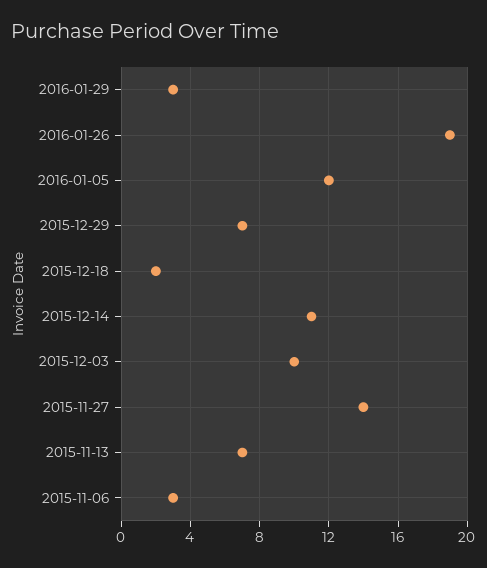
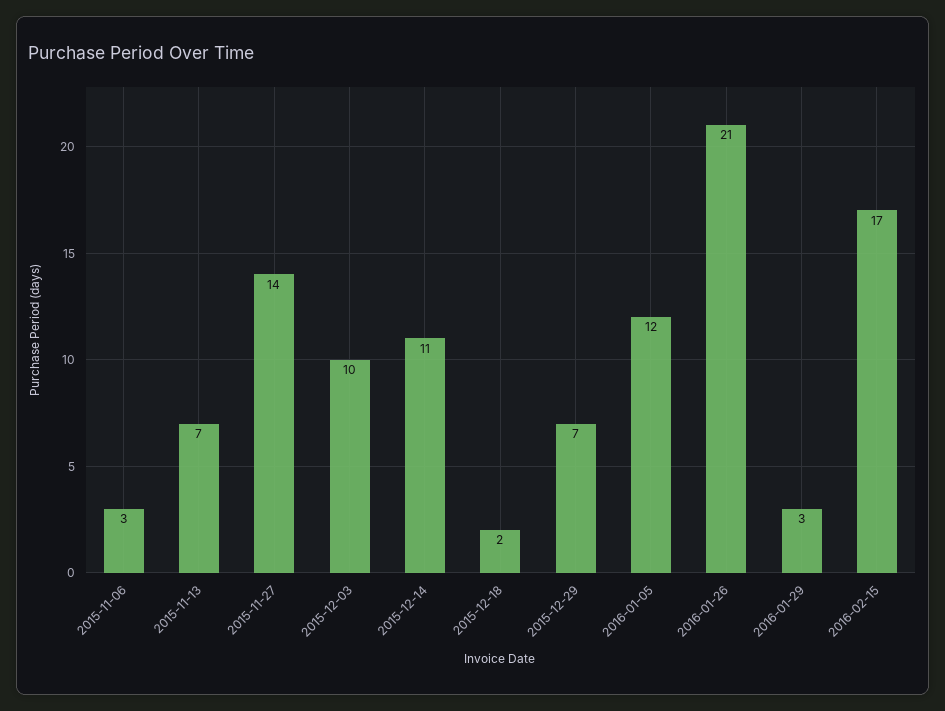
2016-01-26: 19 -> 21
2016-02-15: none -> 17

